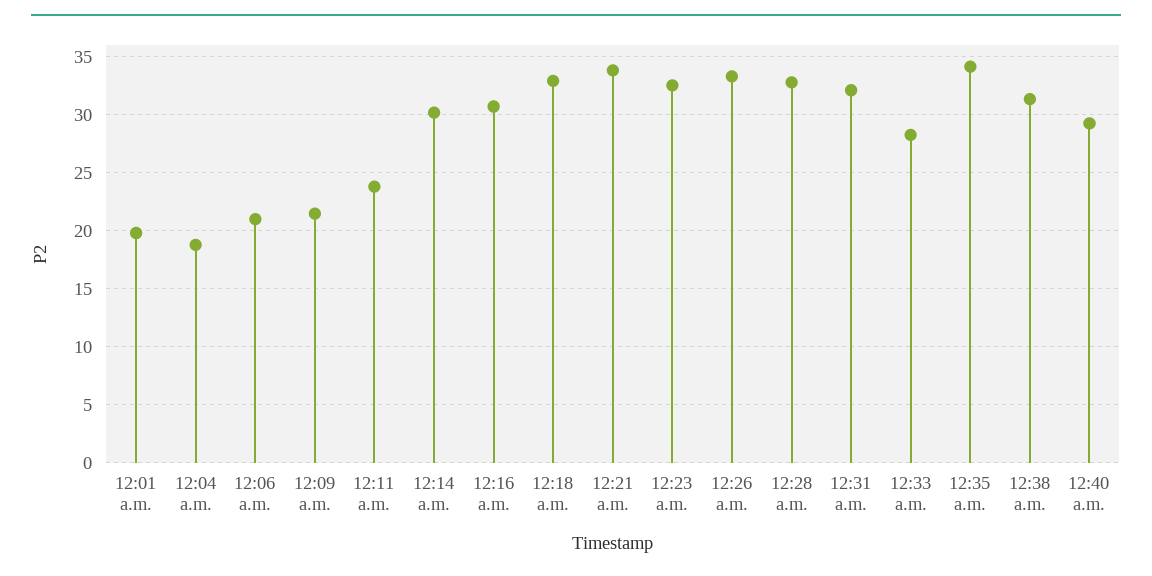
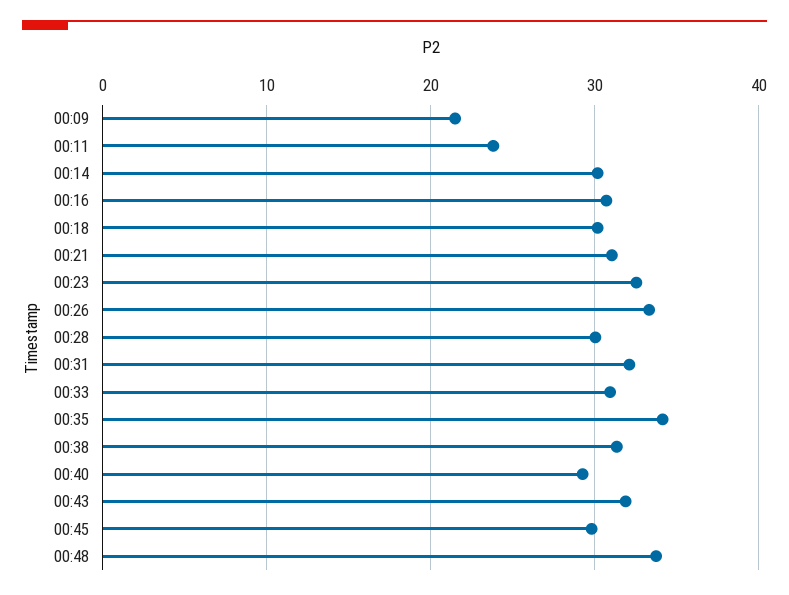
12:01 a.m.: 20 -> none
12:04 a.m.: 19 -> none
12:06 a.m.: 21 -> none
12:18 a.m.: 33 -> 30
12:21 a.m.: 34 -> 31
12:28 a.m.: 33 -> 30
12:33 a.m.: 28 -> 31
00:43: none -> 32
00:45: none -> 30
00:48: none -> 34

